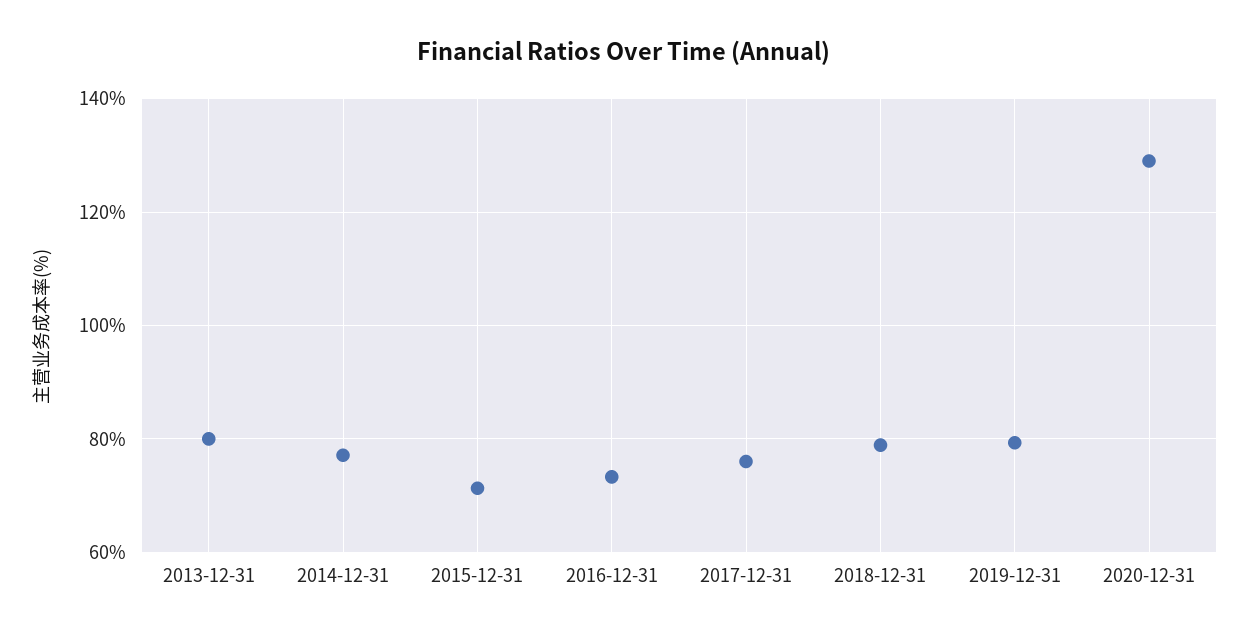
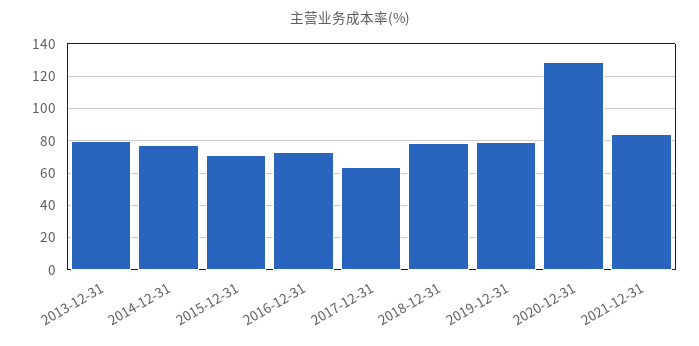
2017-12-31: 76 -> 65
2021-12-31: none -> 85

